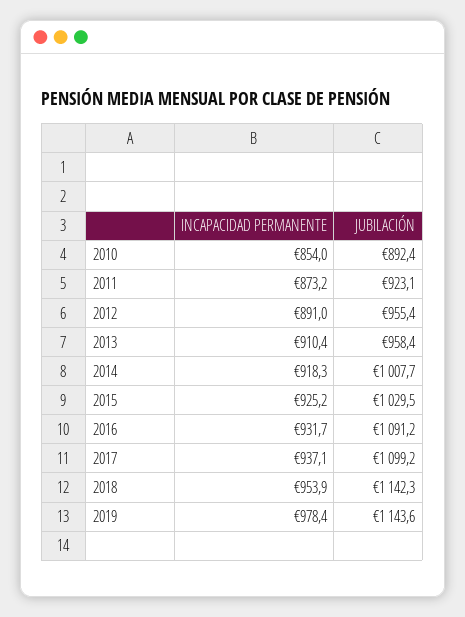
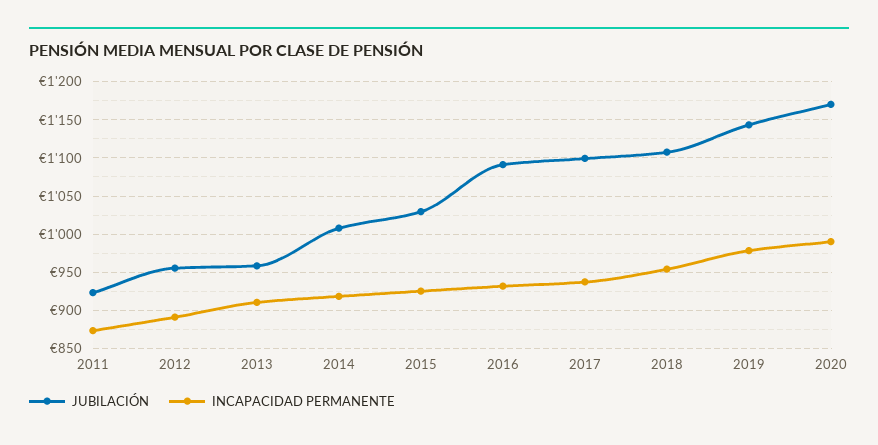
INCAPACIDAD PERMANENTE, 2010: 854 -> none
JUBILACIÓN, 2010: 892.4 -> none
JUBILACIÓN, 2018: 1142.3 -> 1110
JUBILACIÓN, 2020: none -> 1170
INCAPACIDAD PERMANENTE, 2020: none -> 990

